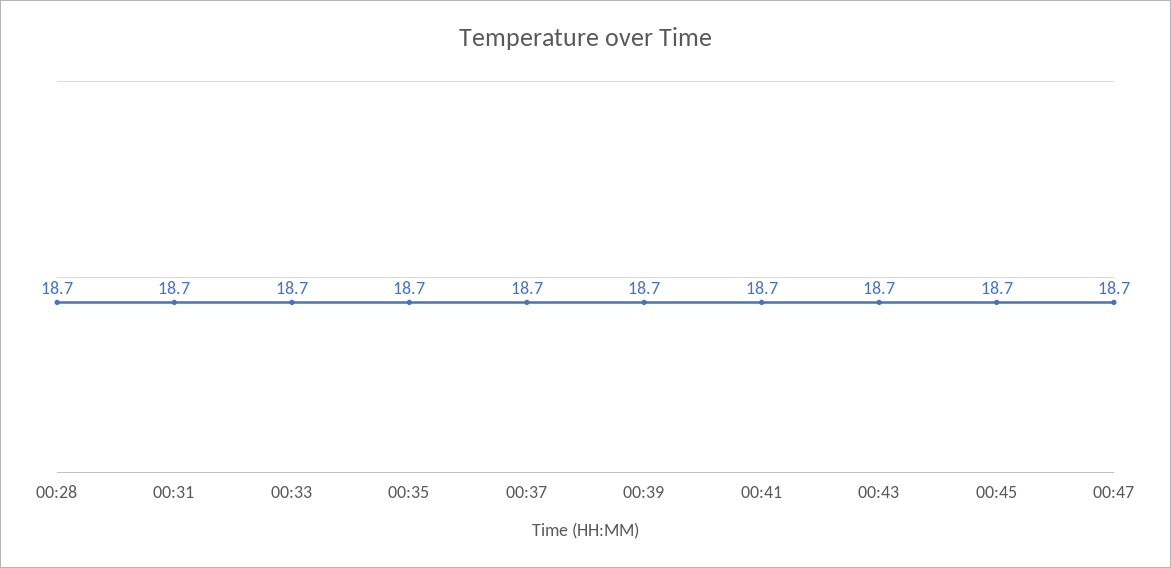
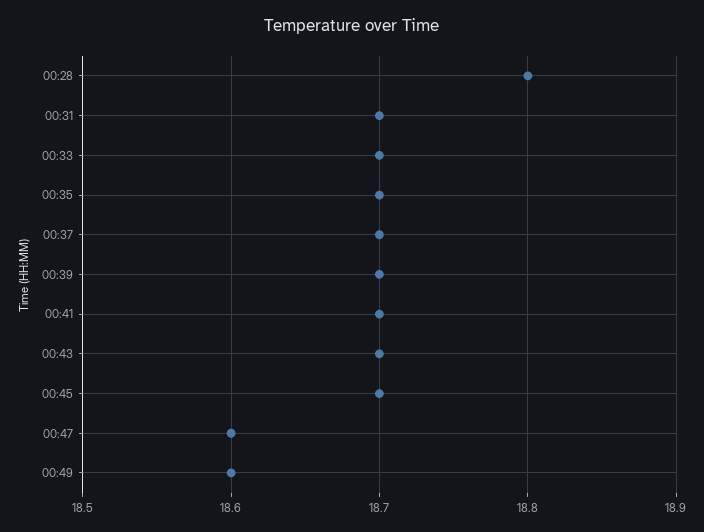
00:28: 18.7 -> 18.8
00:47: 18.7 -> 18.6
00:49: none -> 18.6

